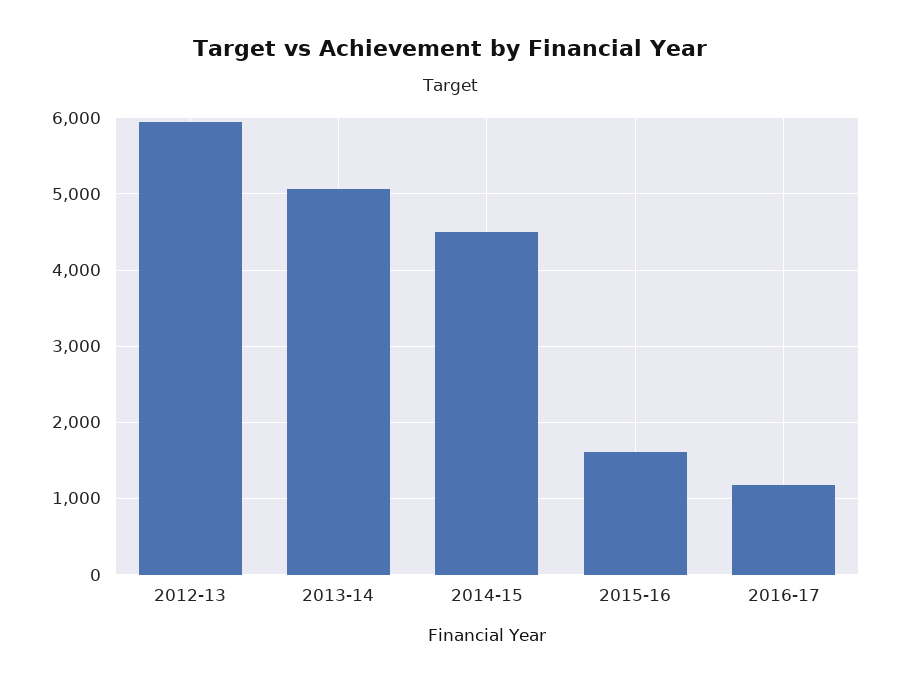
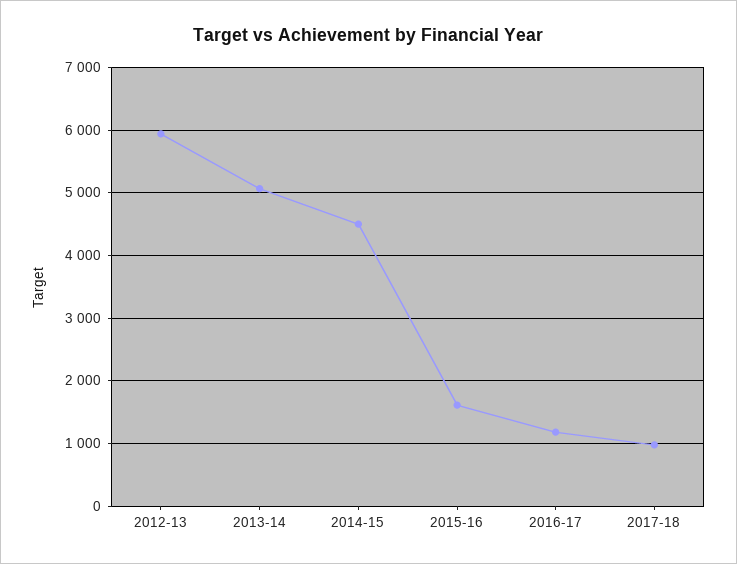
2017-18: none -> 1000

